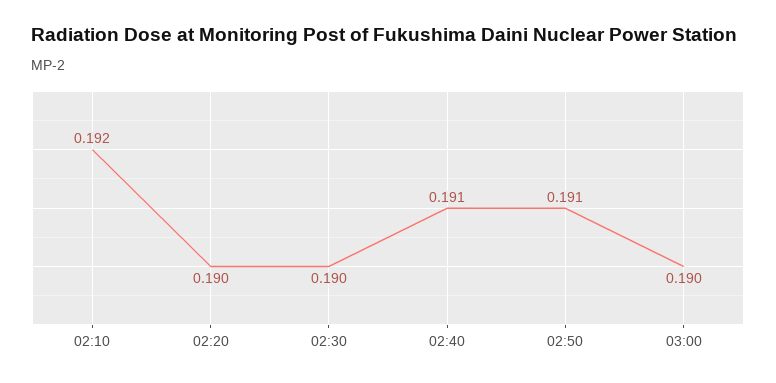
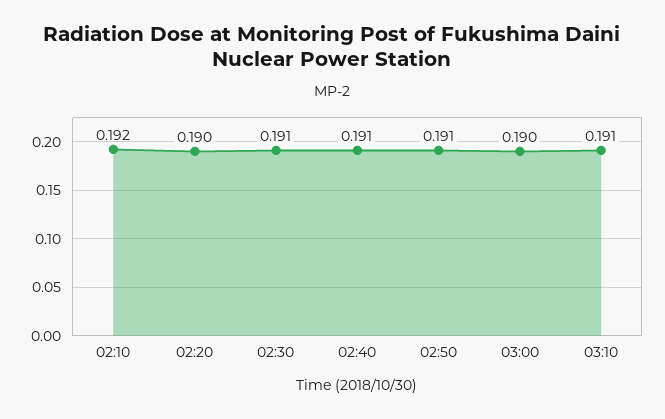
02:30: 0.19 -> 0.191
03:10: none -> 0.191

